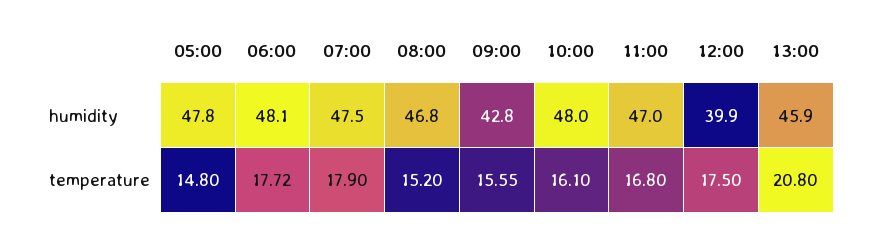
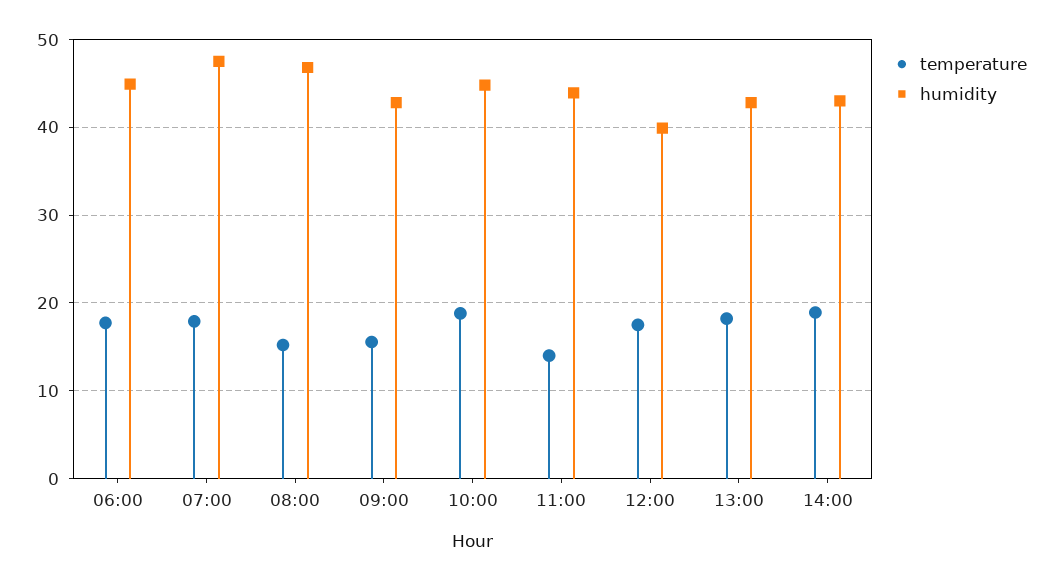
humidity, 05:00: 47.8 -> none
humidity, 06:00: 48.1 -> 45
humidity, 10:00: 48 -> 45
humidity, 11:00: 47 -> 44
humidity, 13:00: 45.9 -> 43
temperature, 05:00: 14.8 -> none
temperature, 10:00: 16.1 -> 19
temperature, 11:00: 16.8 -> 14
temperature, 13:00: 20.8 -> 18
temperature, 14:00: none -> 19
humidity, 14:00: none -> 43

